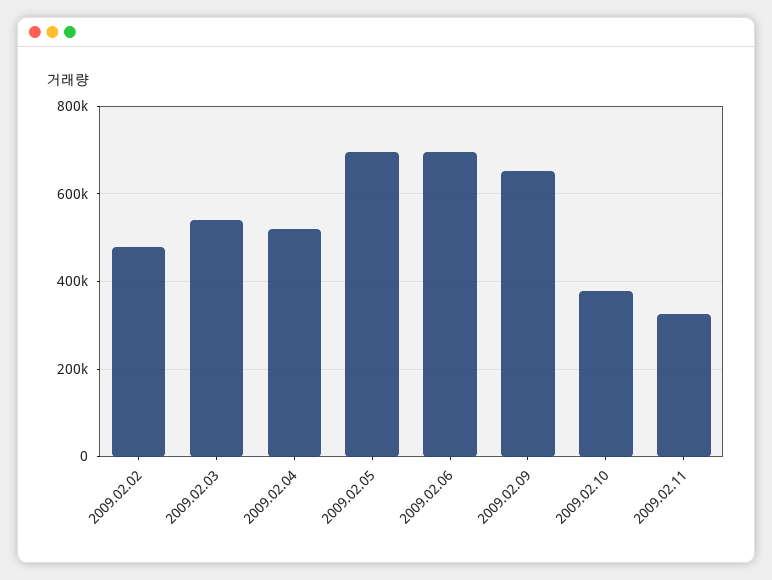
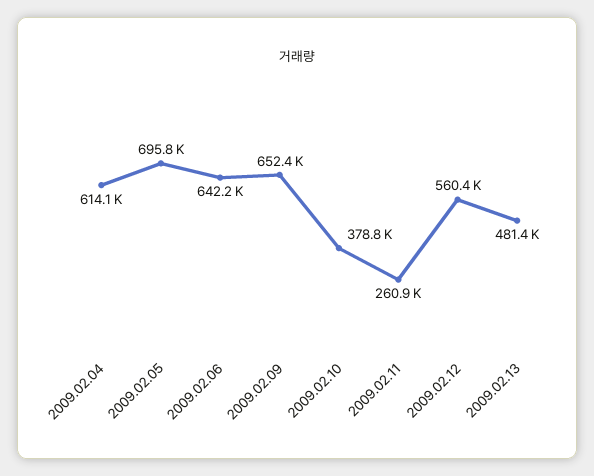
2009.02.02: 480000 -> none
2009.02.03: 540000 -> none
2009.02.04: 520000 -> 614100
2009.02.06: 700000 -> 642200
2009.02.11: 320000 -> 260900
2009.02.12: none -> 560400
2009.02.13: none -> 481400

